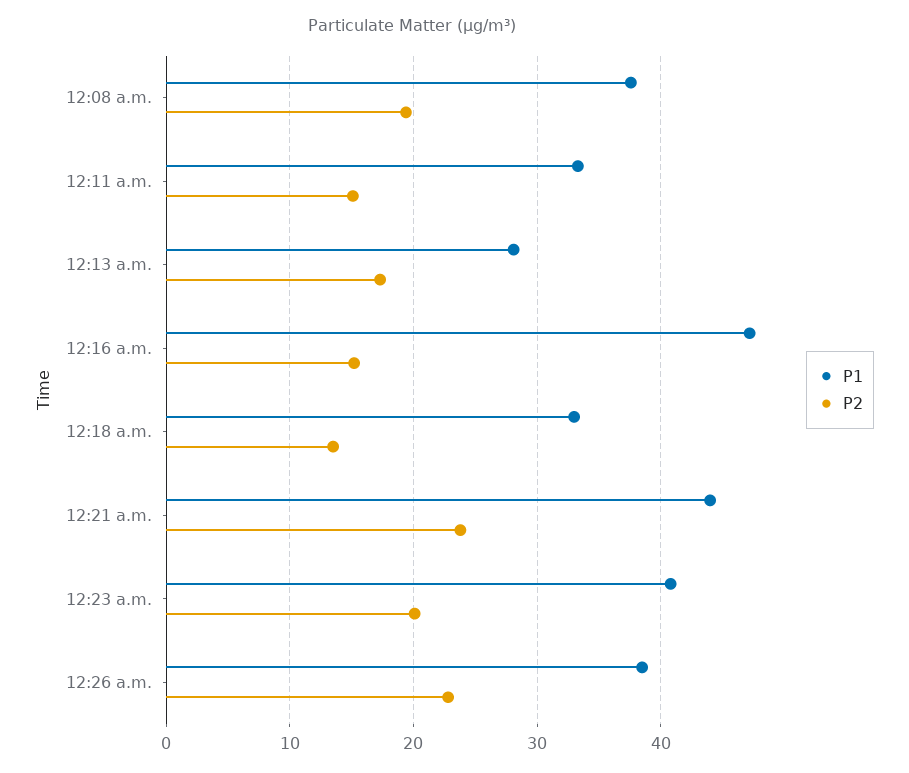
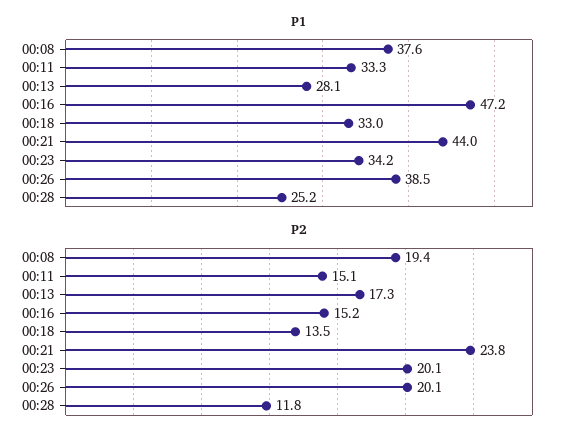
P1, 12:23 a.m.: 41 -> 34.2
P2, 12:26 a.m.: 23 -> 20.1
P1, 00:28: none -> 25.2
P2, 00:28: none -> 11.8

